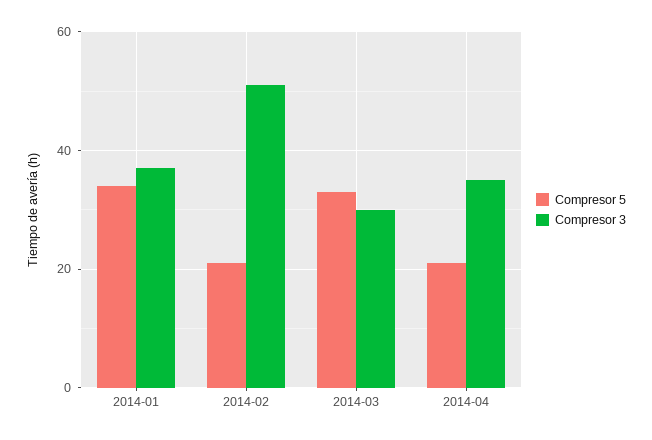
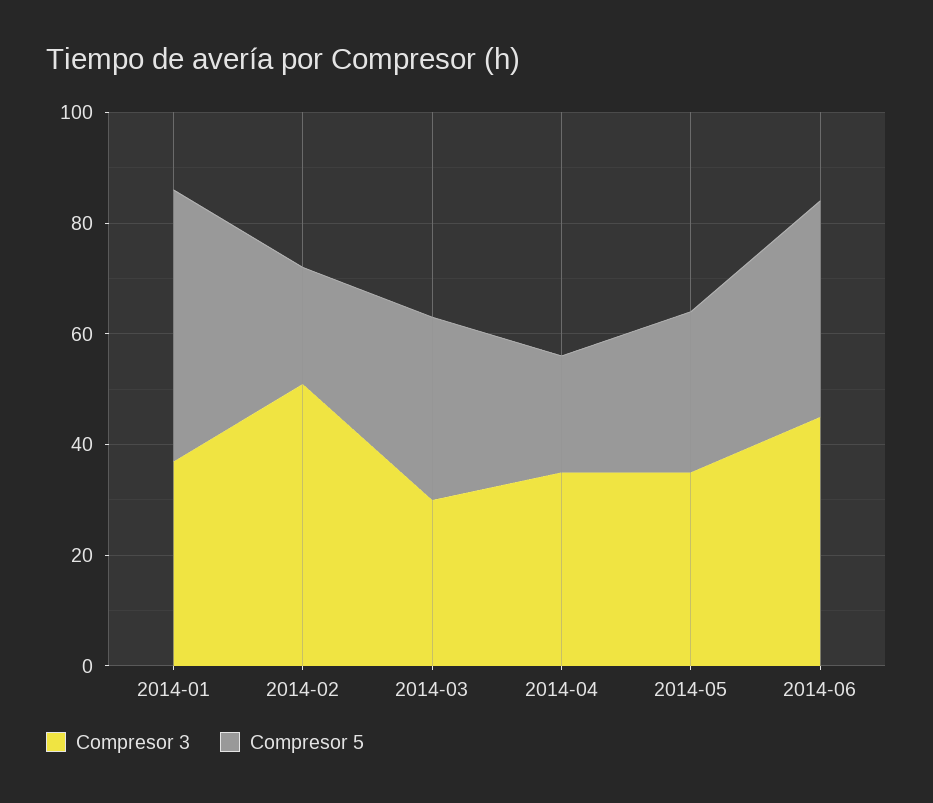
Compresor 5, 2014-01: 35 -> 50
Compresor 3, 2014-05: none -> 35
Compresor 5, 2014-05: none -> 30
Compresor 3, 2014-06: none -> 45
Compresor 5, 2014-06: none -> 40

